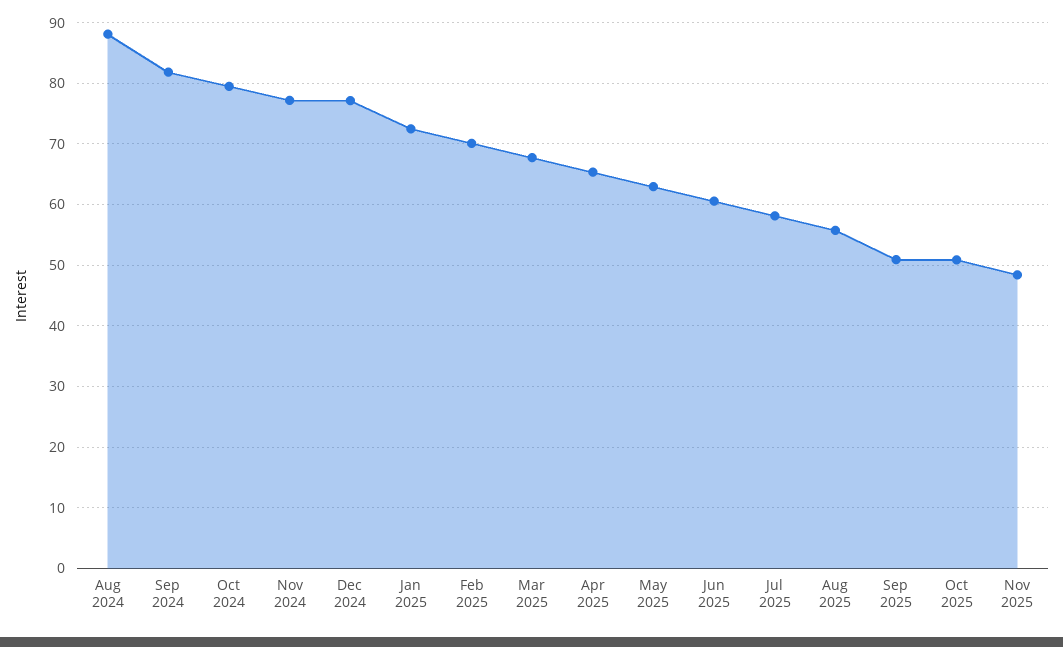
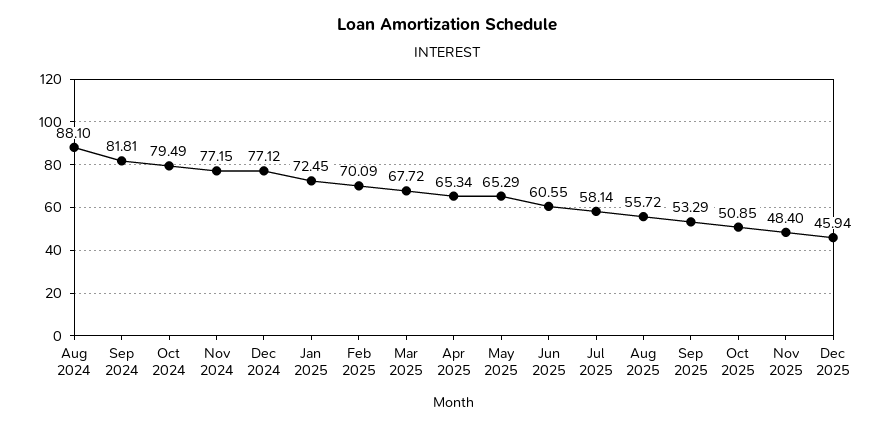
May 2025: 63 -> 65.29
Sep 2025: 51 -> 53.29
Dec 2025: none -> 45.94

